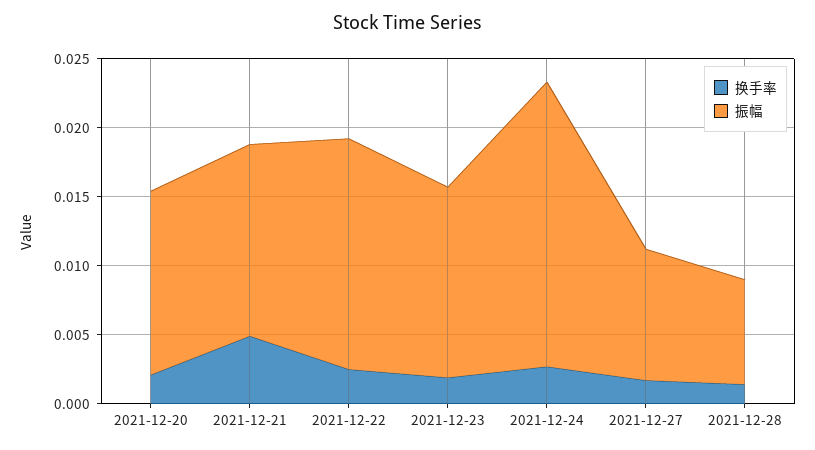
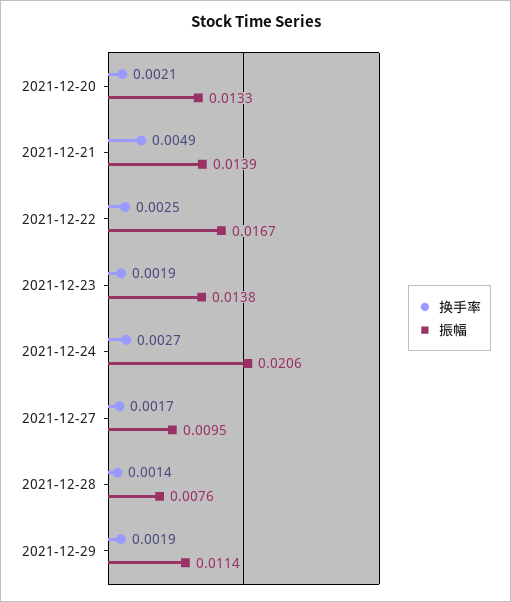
换手率, 2021-12-29: none -> 0.0019
振幅, 2021-12-29: none -> 0.0114

